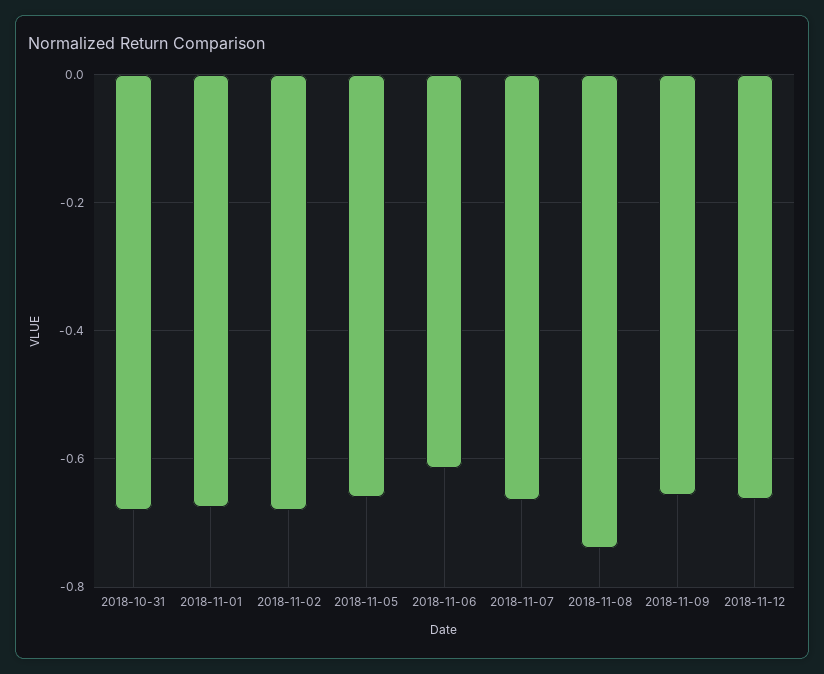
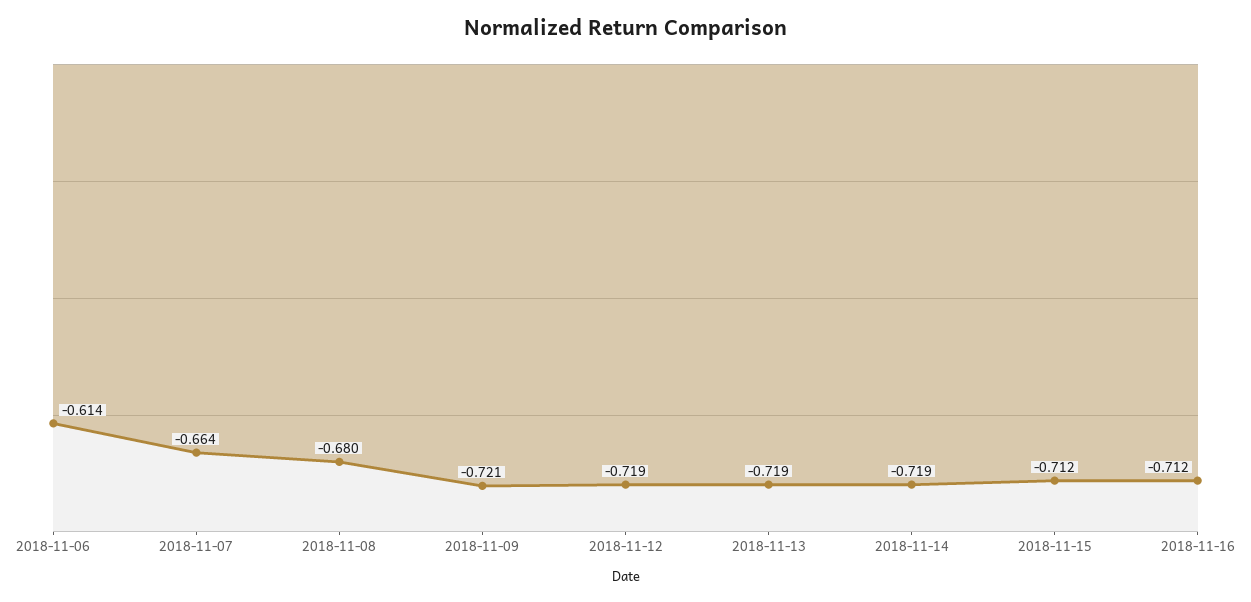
2018-10-31: -0.68 -> none
2018-11-01: -0.68 -> none
2018-11-02: -0.68 -> none
2018-11-05: -0.66 -> none
2018-11-08: -0.74 -> -0.68
2018-11-09: -0.66 -> -0.721
2018-11-12: -0.66 -> -0.719
2018-11-13: none -> -0.719
2018-11-14: none -> -0.719
2018-11-15: none -> -0.712
2018-11-16: none -> -0.712

